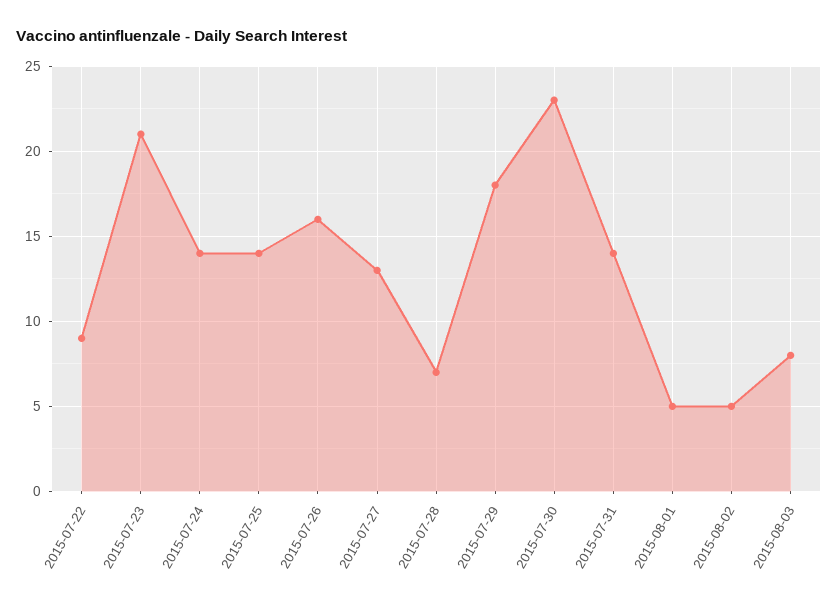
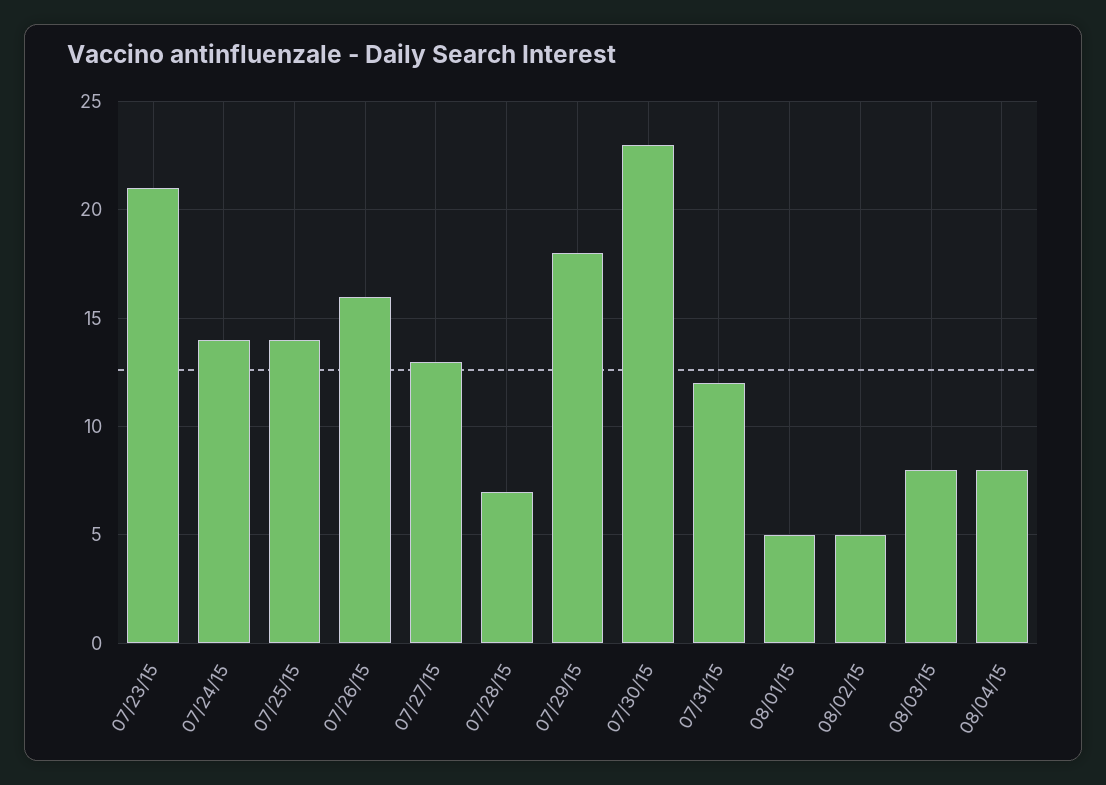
2015-07-22: 9 -> none
2015-07-31: 14 -> 12
08/04/15: none -> 8

